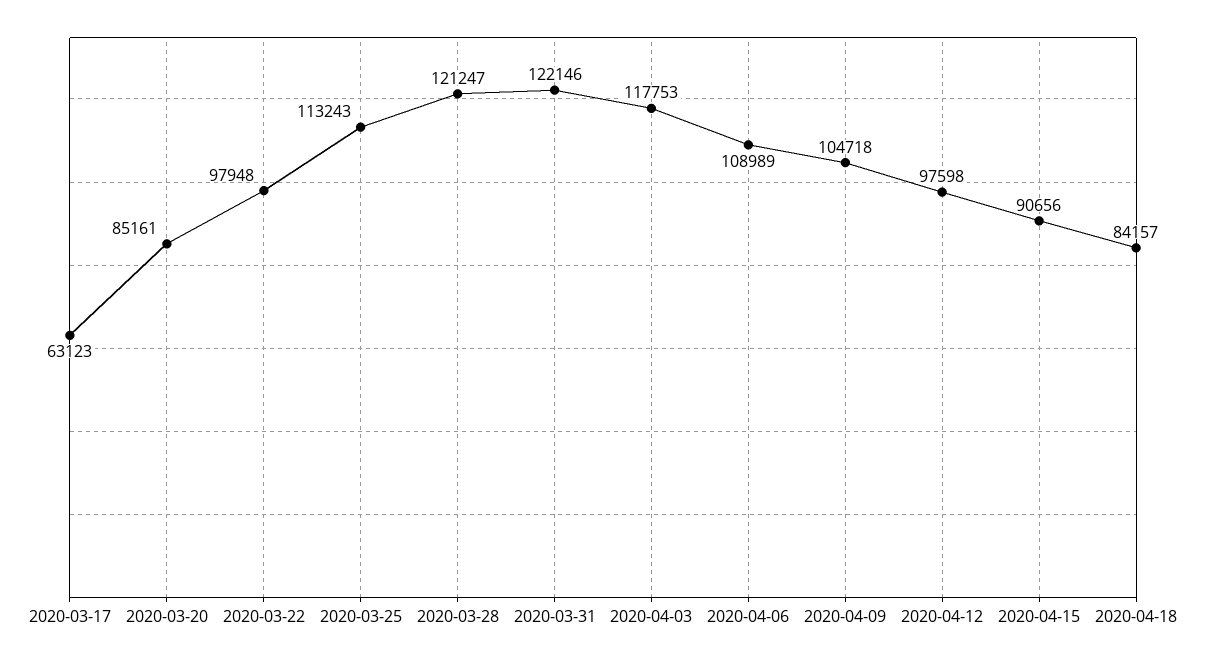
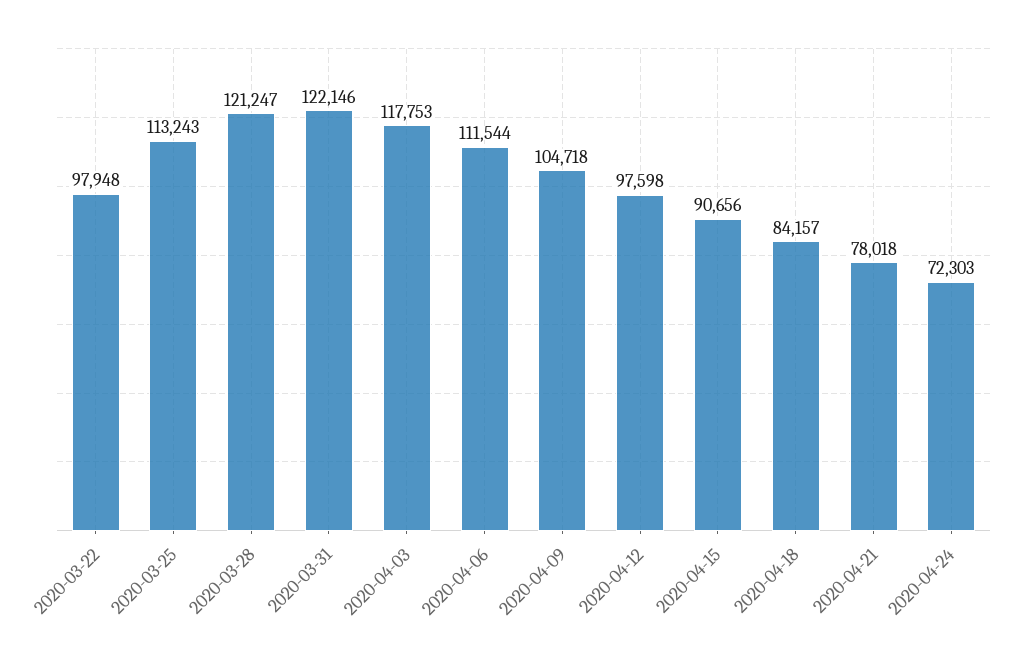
2020-03-17: 63123 -> none
2020-03-20: 85161 -> none
2020-04-06: 108989 -> 111544
2020-04-21: none -> 78018
2020-04-24: none -> 72303

